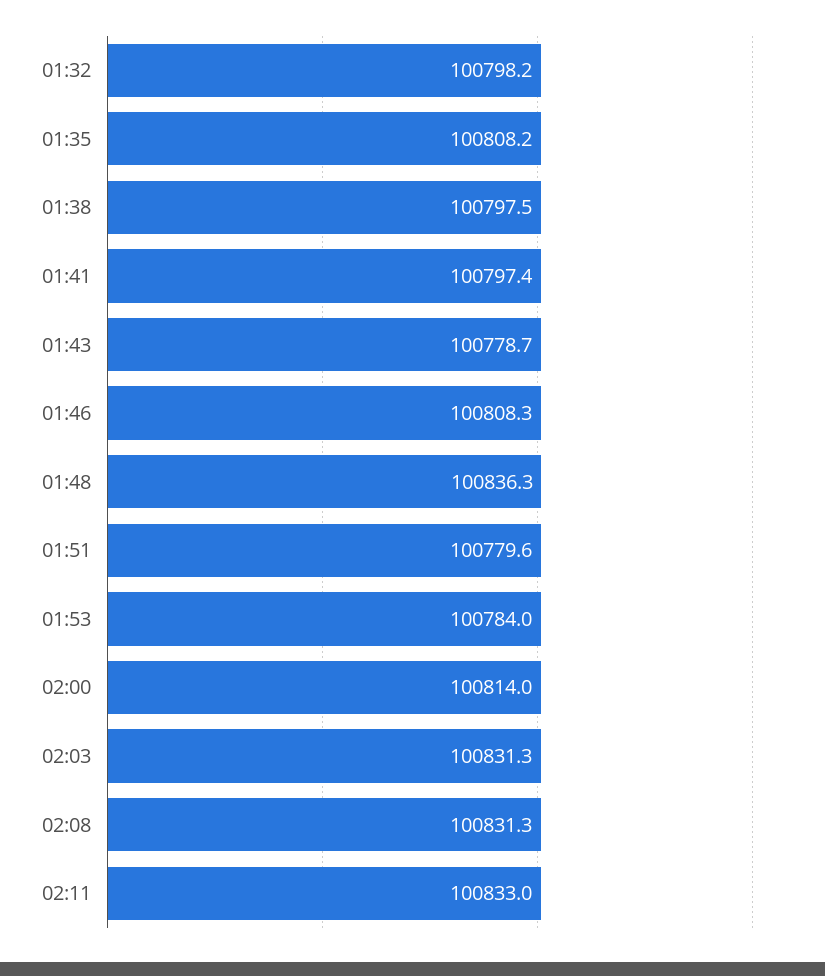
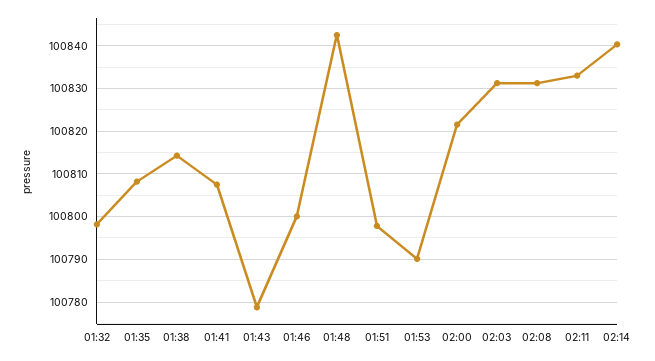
01:38: 100797.5 -> 100814
01:41: 100797.4 -> 100808
01:46: 100808.3 -> 100800
01:48: 100836.3 -> 100842
01:51: 100779.6 -> 100798
01:53: 100784 -> 100790
02:00: 100814 -> 100822
02:14: none -> 100840

